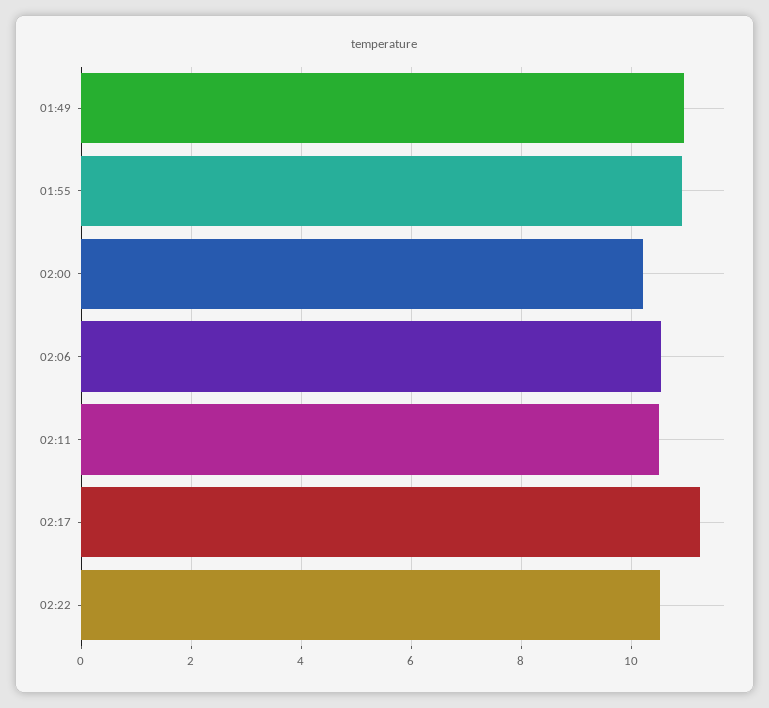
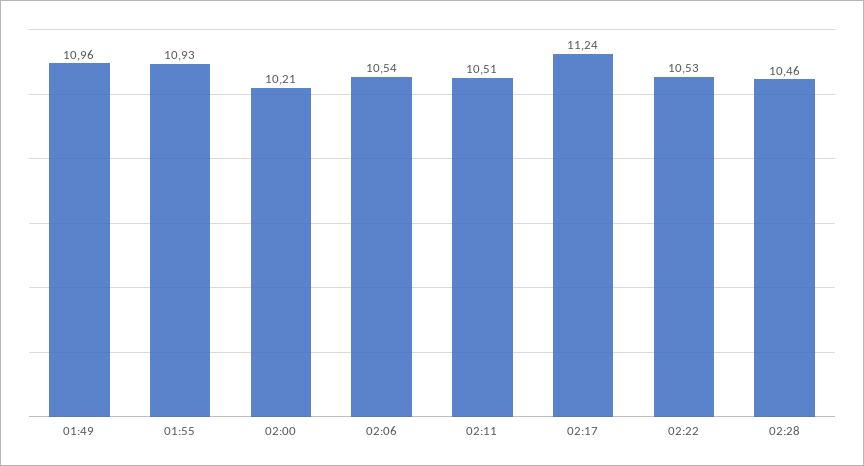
02:28: none -> 10.46

